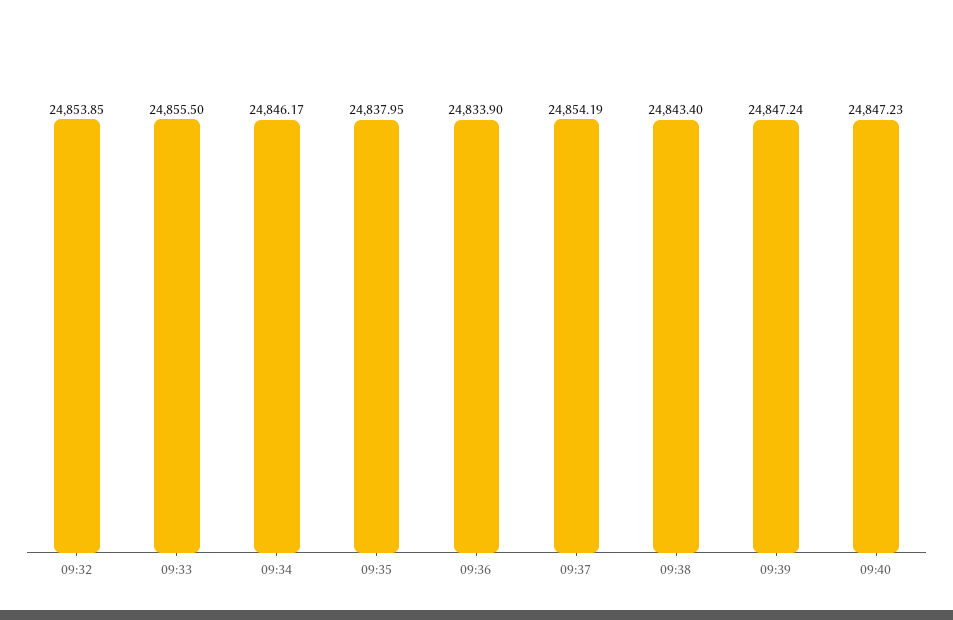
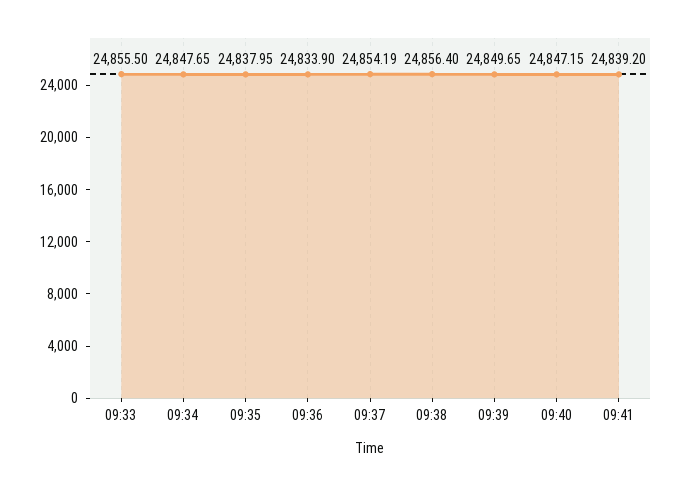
09:32: 24853.85 -> none
09:34: 24846.17 -> 24847.65
09:38: 24843.4 -> 24856.4
09:39: 24847.24 -> 24849.65
09:40: 24847.23 -> 24847.15
09:41: none -> 24839.2

